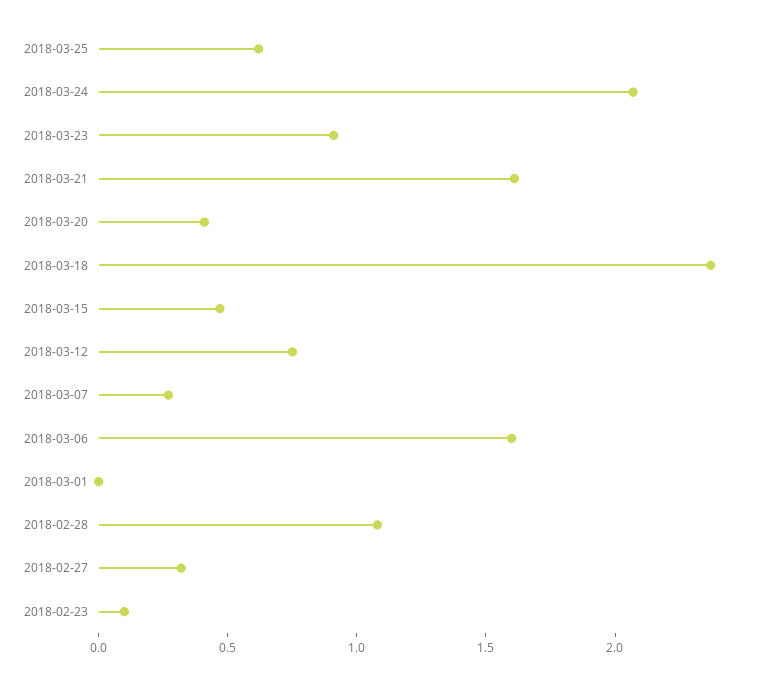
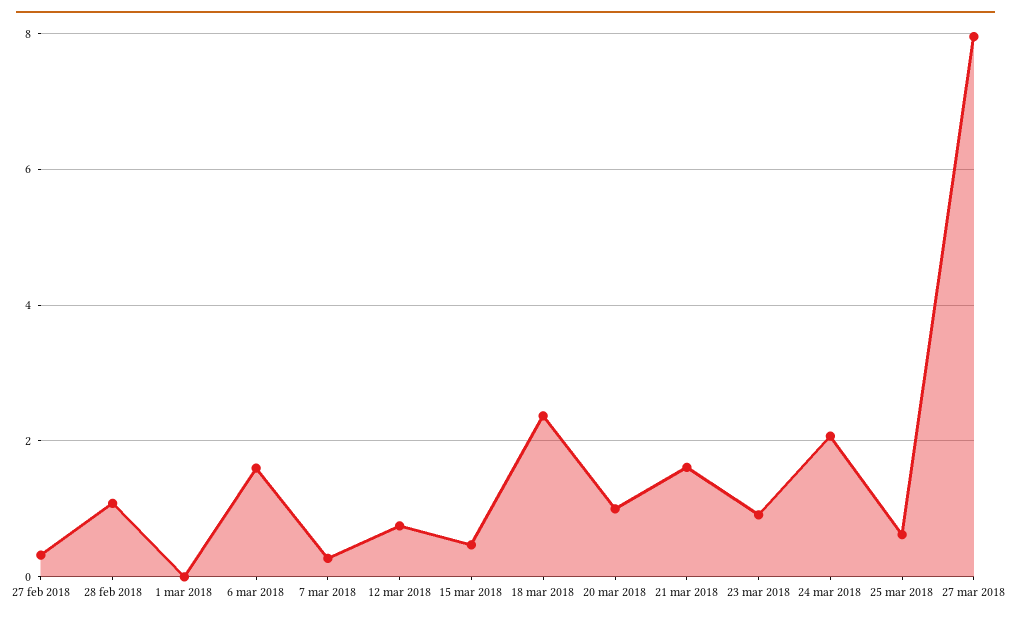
2018-03-20: 0.4 -> 1
2018-02-23: 0.1 -> none
27 mar 2018: none -> 8

